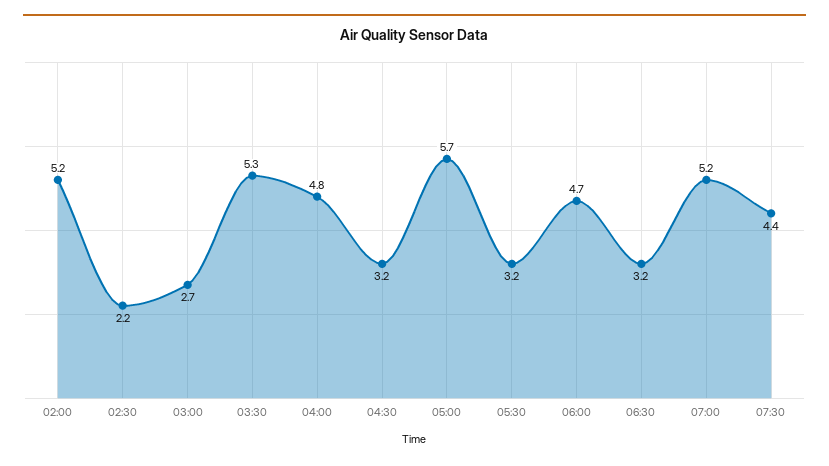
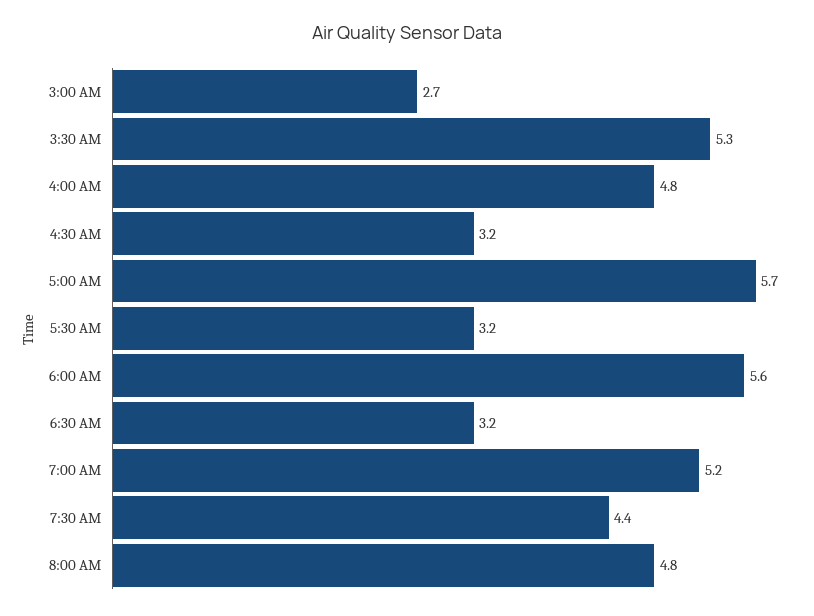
02:00: 5.2 -> none
02:30: 2.2 -> none
06:00: 4.7 -> 5.6
8:00 AM: none -> 4.8

